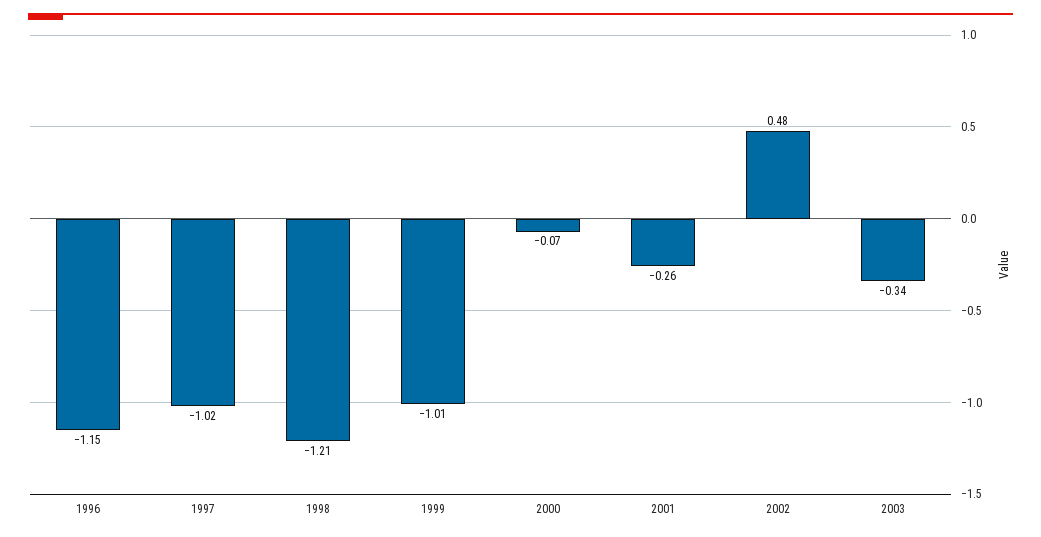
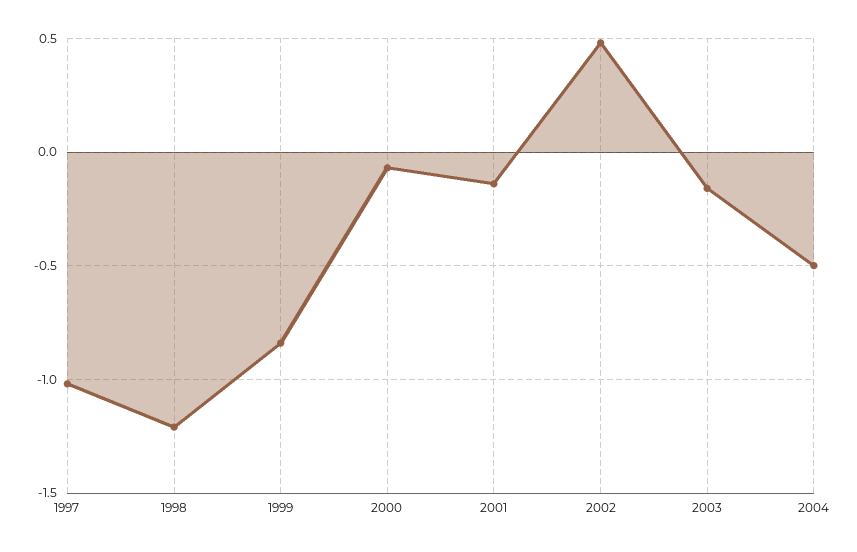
1996: -1.15 -> none
1999: -1.01 -> -0.85
2001: -0.26 -> -0.15
2003: -0.34 -> -0.15
2004: none -> -0.5

